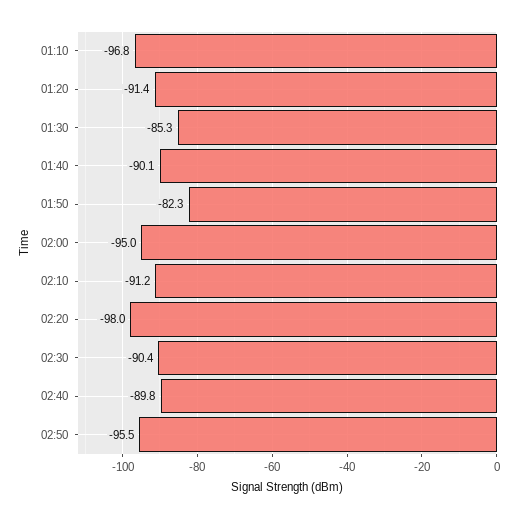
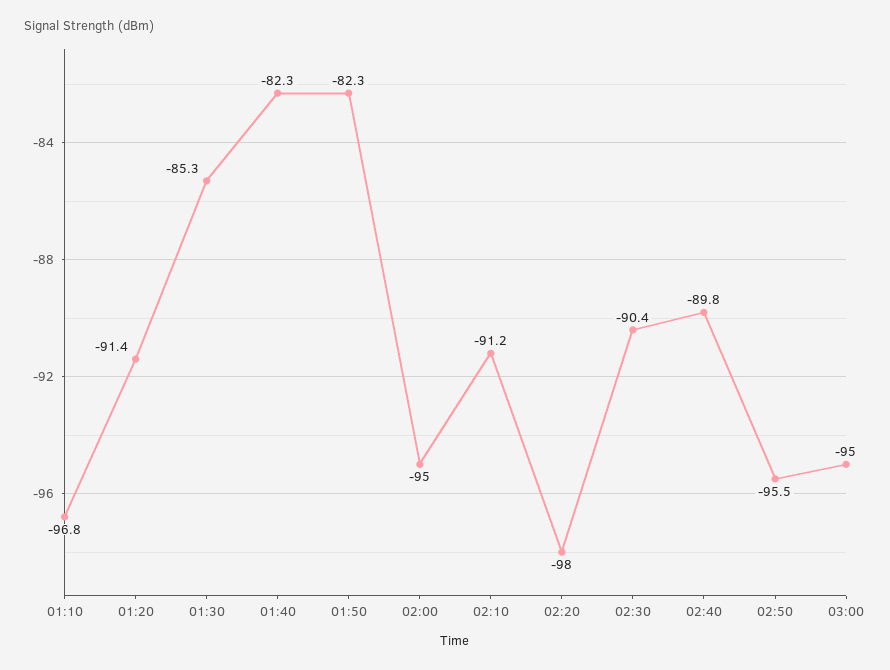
01:40: -90.1 -> -82.3
03:00: none -> -95

